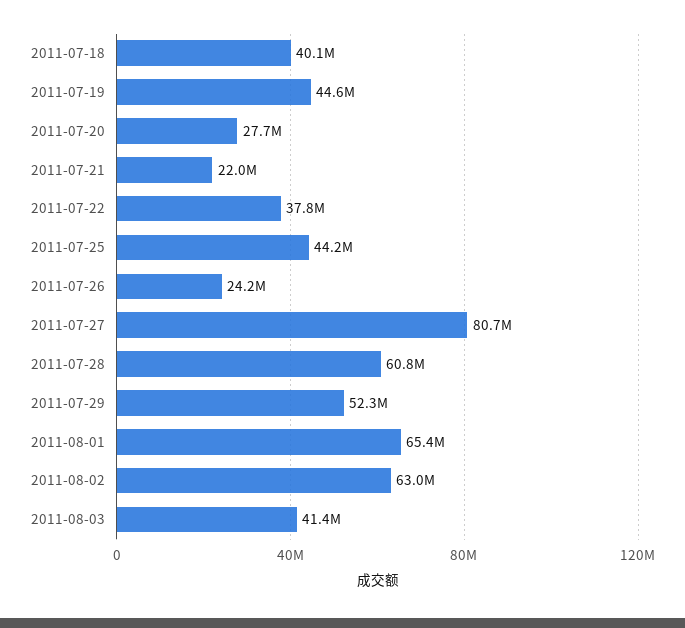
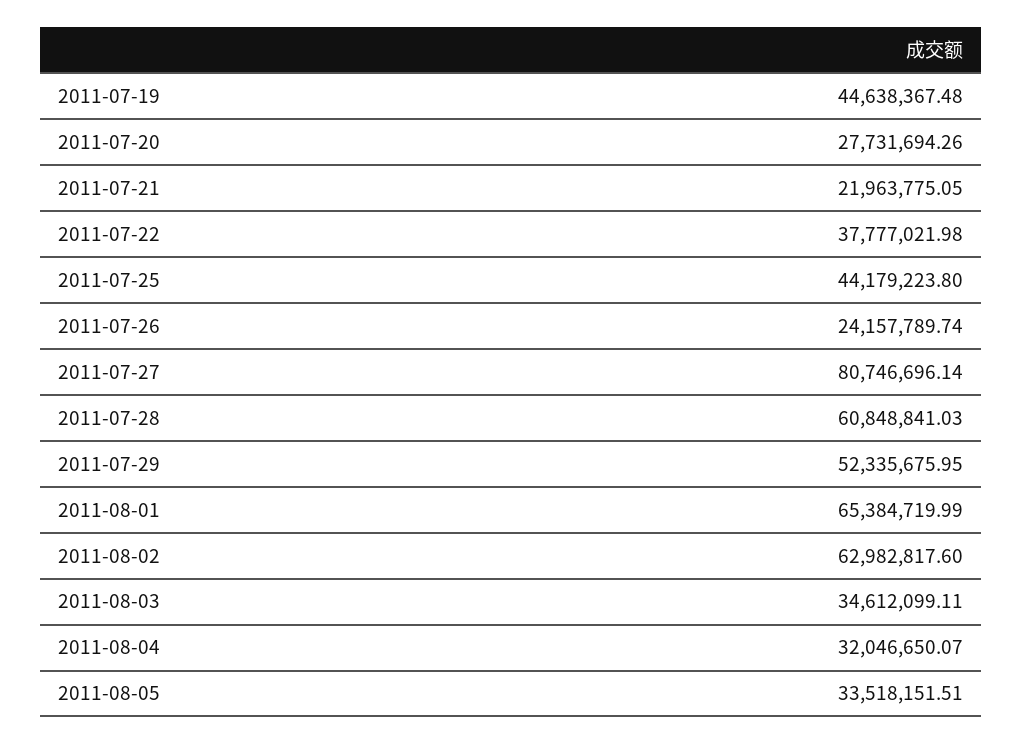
2011-07-18: 40100000 -> none
2011-08-03: 41400000 -> 34612099.11
2011-08-04: none -> 32046650.07
2011-08-05: none -> 33518151.51

